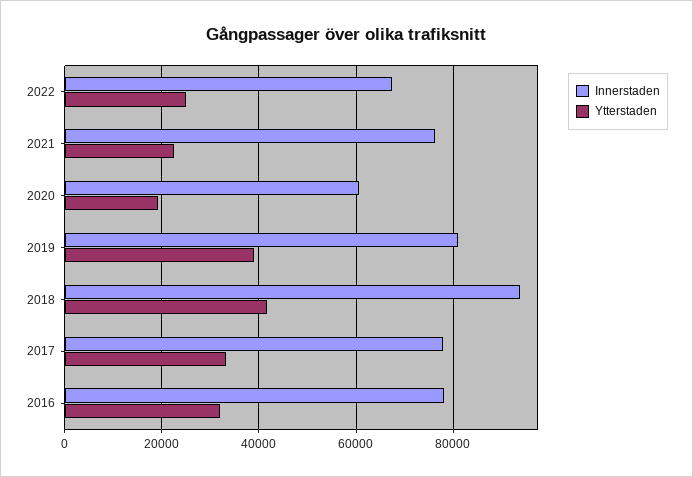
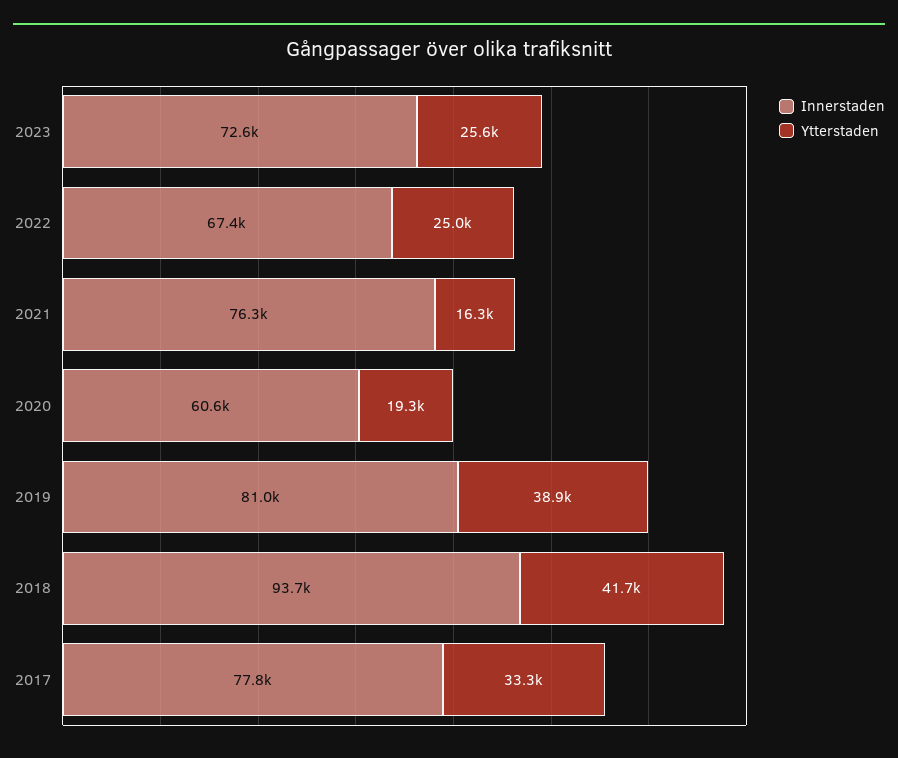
Ytterstaden, 2021: 22000 -> 16300
Innerstaden, 2016: 78000 -> none
Ytterstaden, 2016: 32000 -> none
Innerstaden, 2023: none -> 72600
Ytterstaden, 2023: none -> 25600

